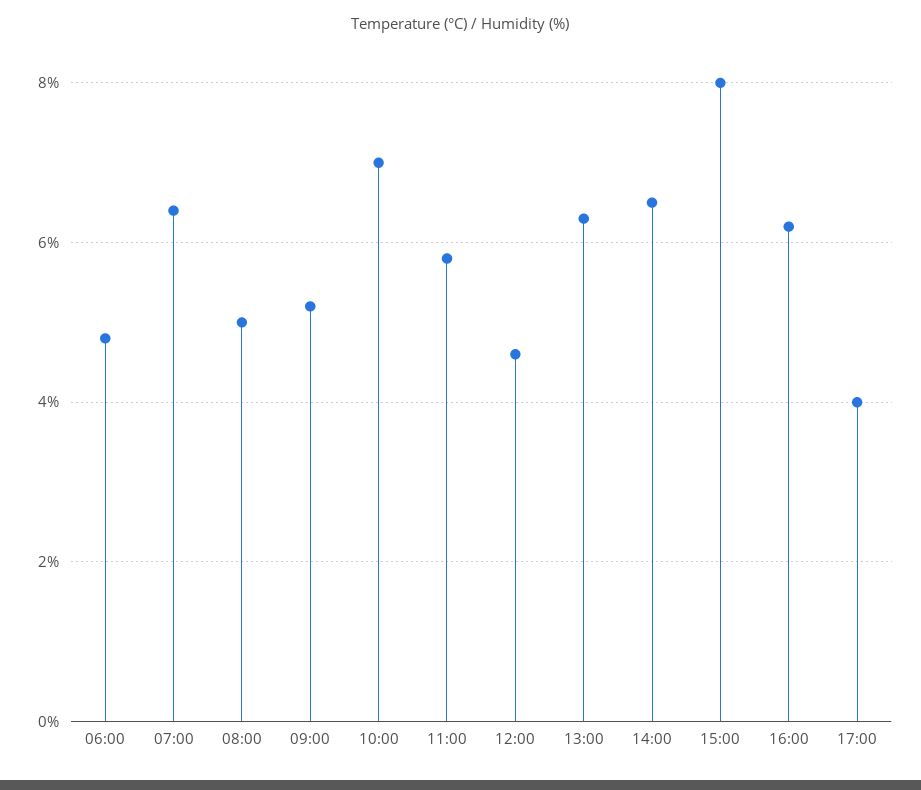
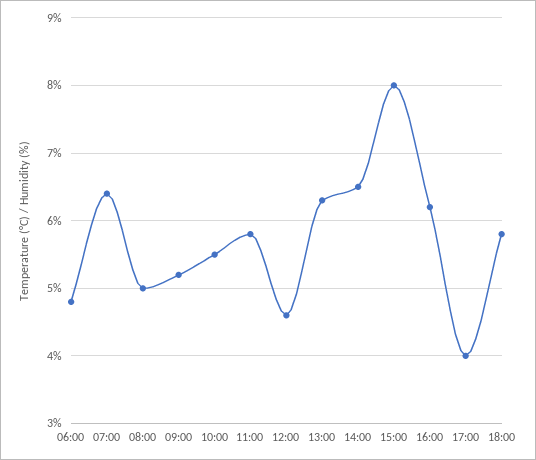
10:00: 7 -> 5.5
18:00: none -> 5.8

